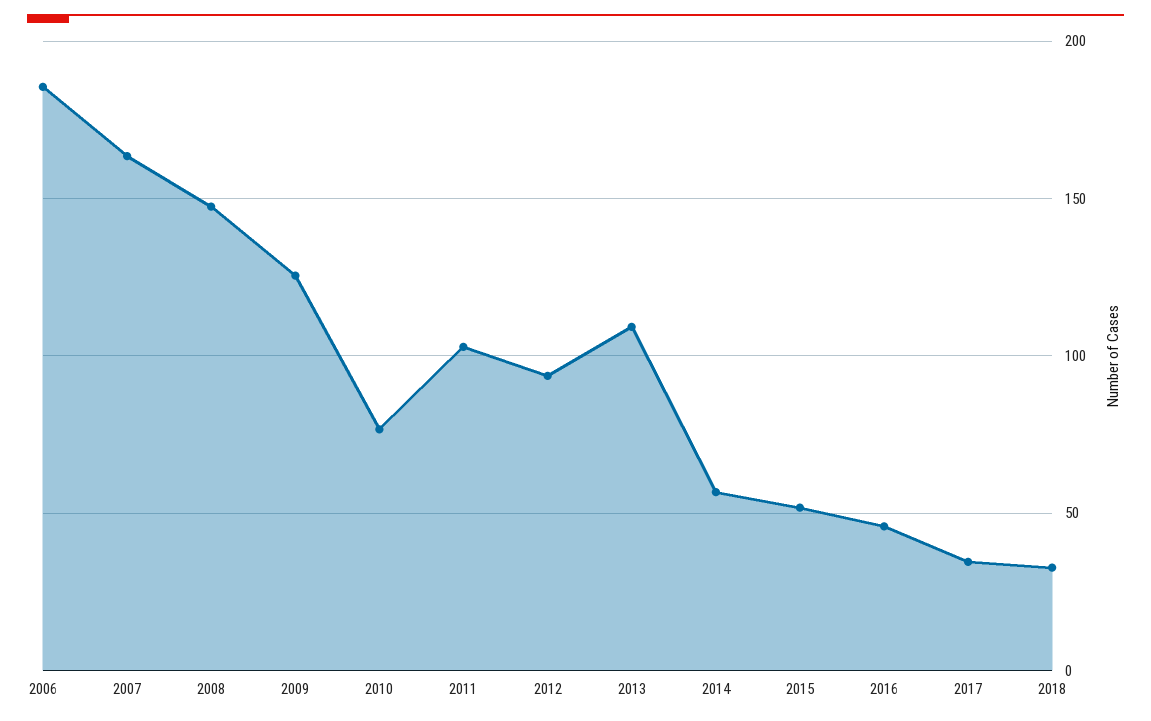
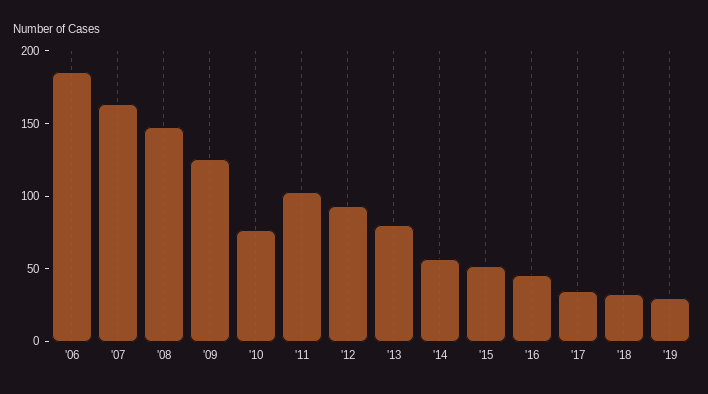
2013: 110 -> 80
'19: none -> 30

